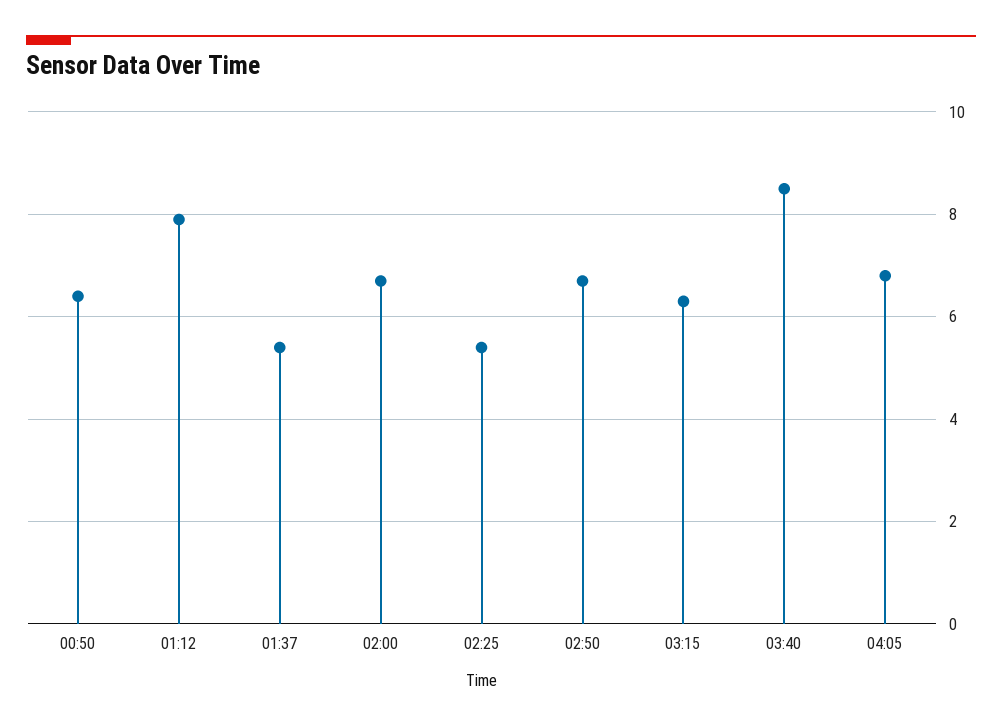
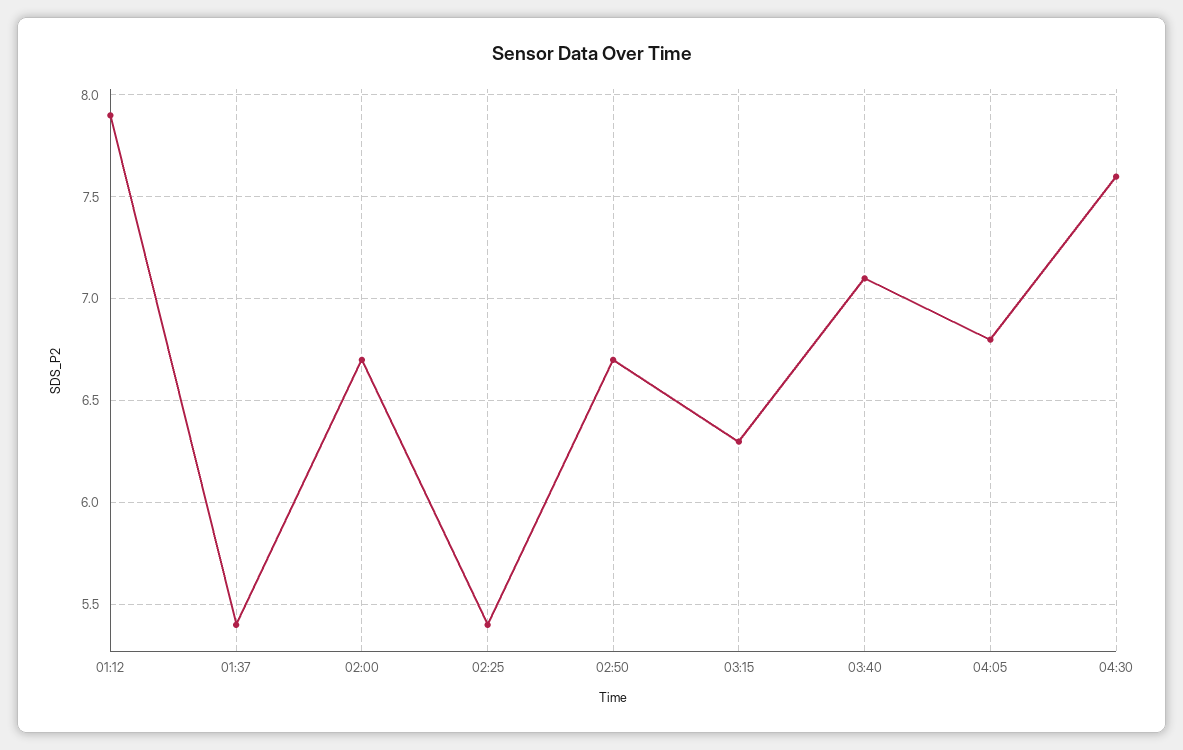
00:50: 6.5 -> none
03:40: 8.5 -> 7.1
04:30: none -> 7.6

